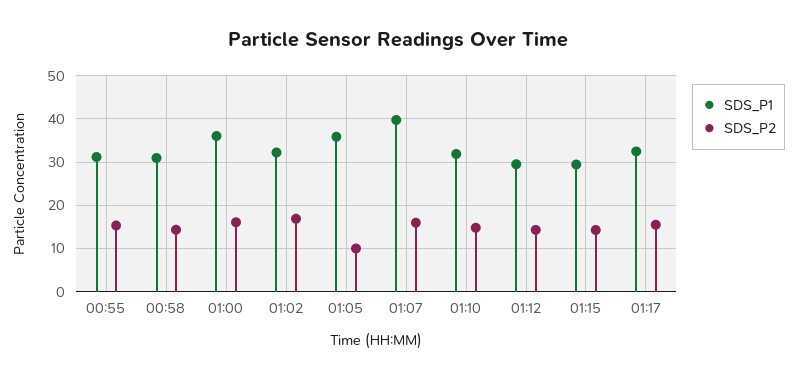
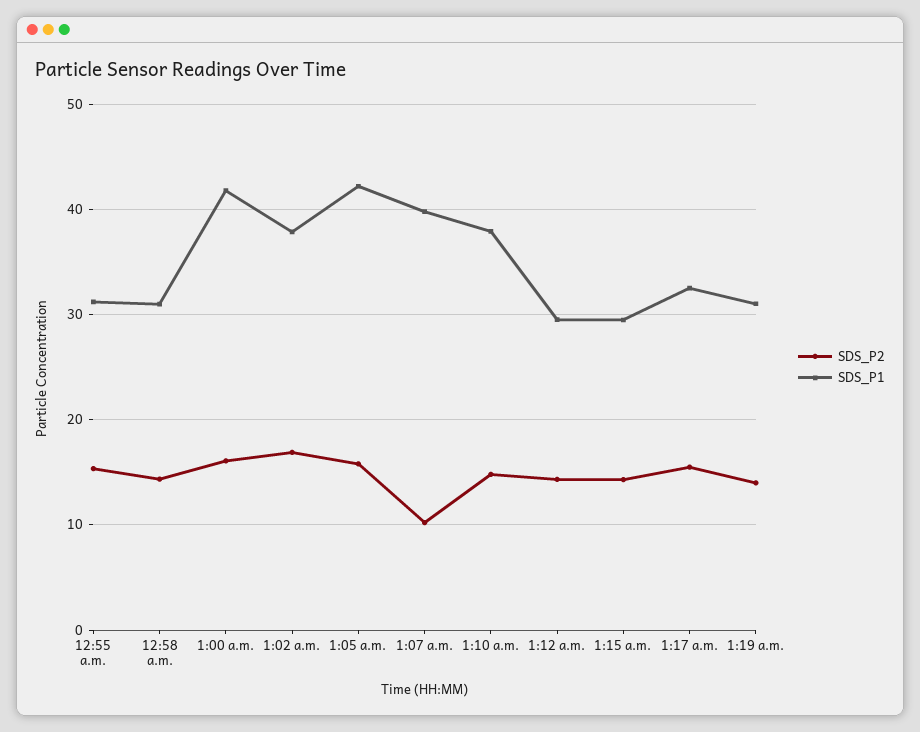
SDS_P1, 01:00: 36 -> 42
SDS_P1, 01:02: 32 -> 38
SDS_P1, 01:05: 36 -> 42
SDS_P2, 01:05: 10 -> 16
SDS_P2, 01:07: 16 -> 10
SDS_P1, 01:10: 32 -> 38
SDS_P2, 1:19 a.m.: none -> 14
SDS_P1, 1:19 a.m.: none -> 31

